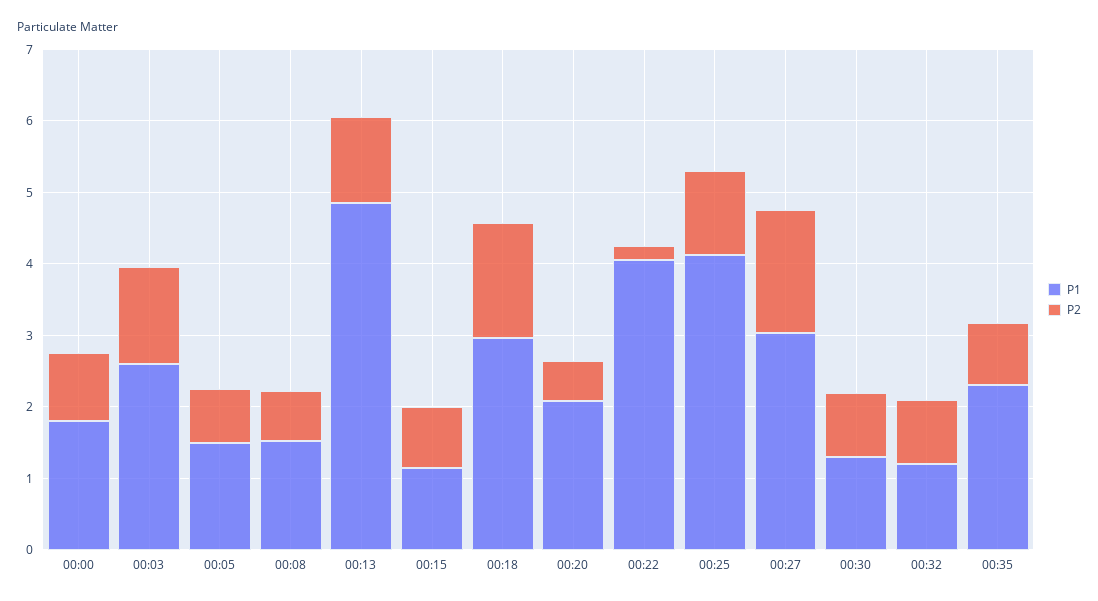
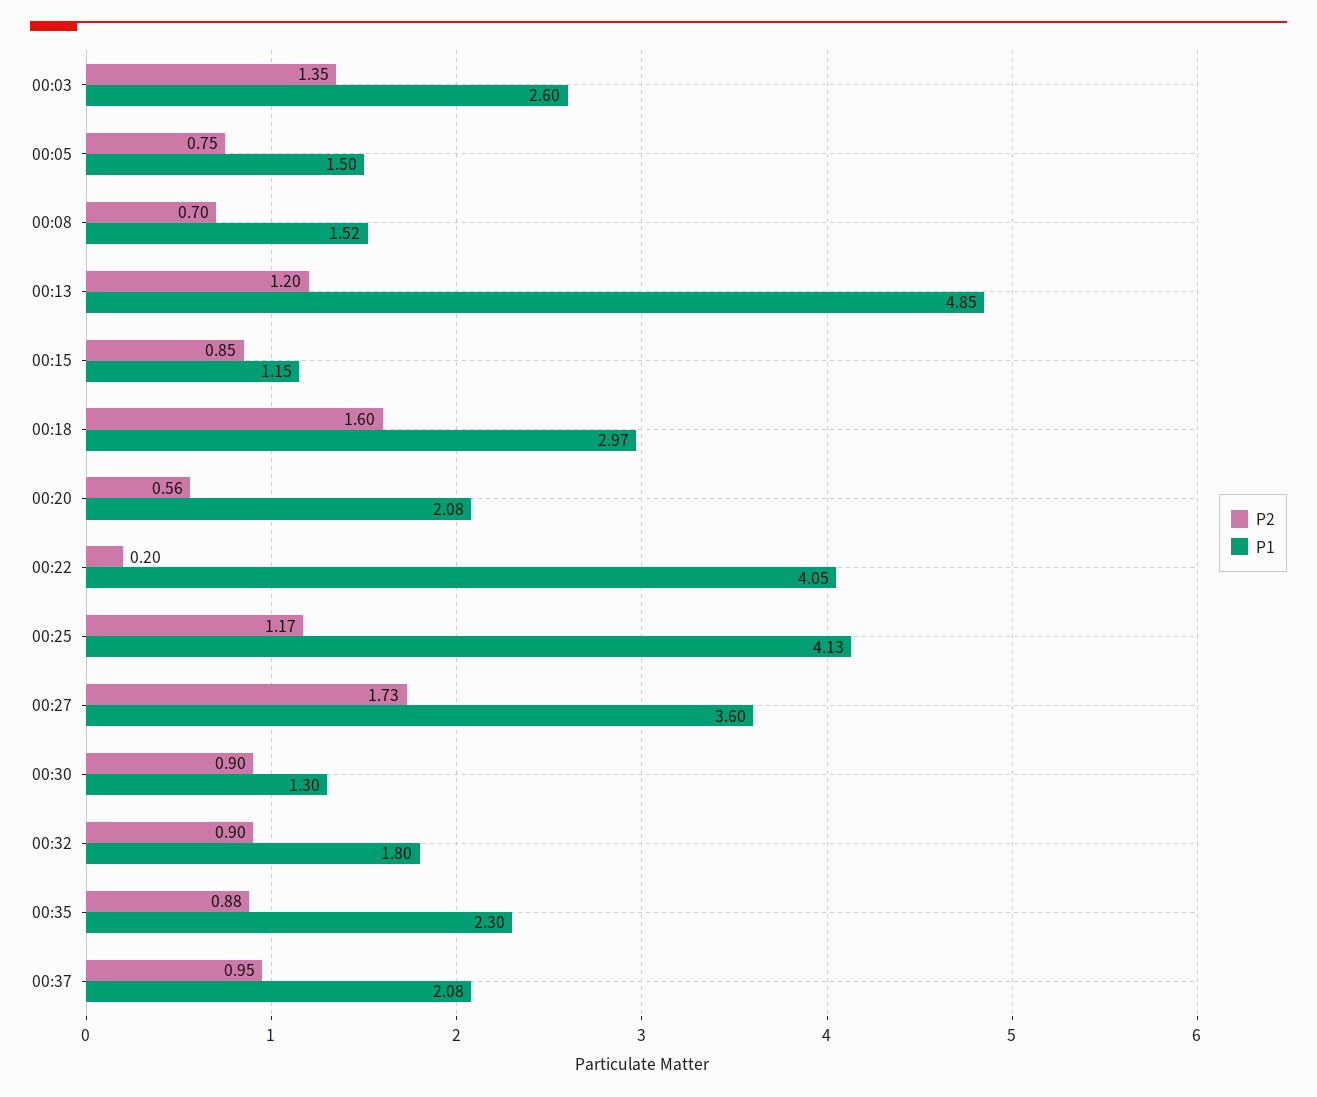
P1, 00:00: 1.8 -> none
P2, 00:00: 1 -> none
P1, 00:27: 3 -> 3.6
P1, 00:32: 1.2 -> 1.8
P2, 00:37: none -> 0.95
P1, 00:37: none -> 2.08

